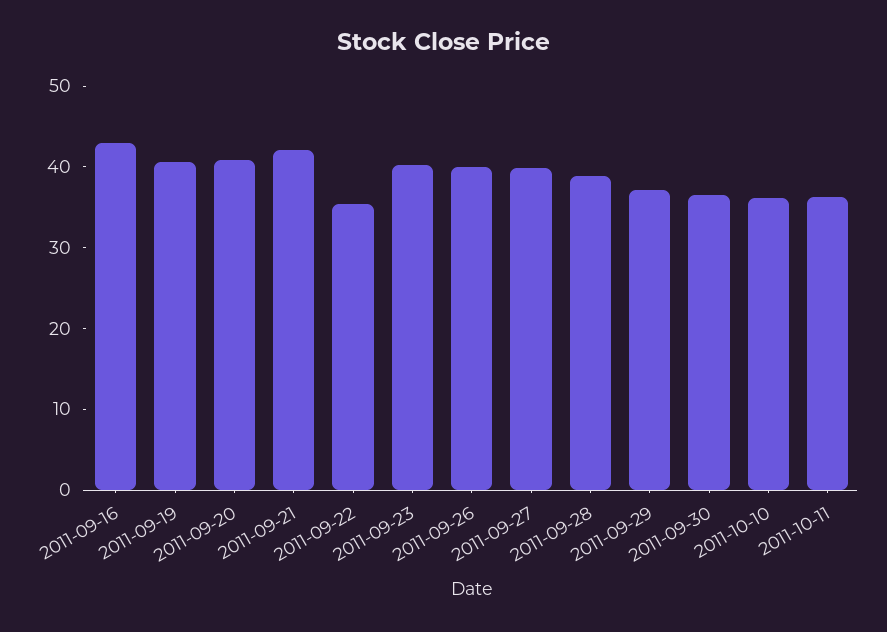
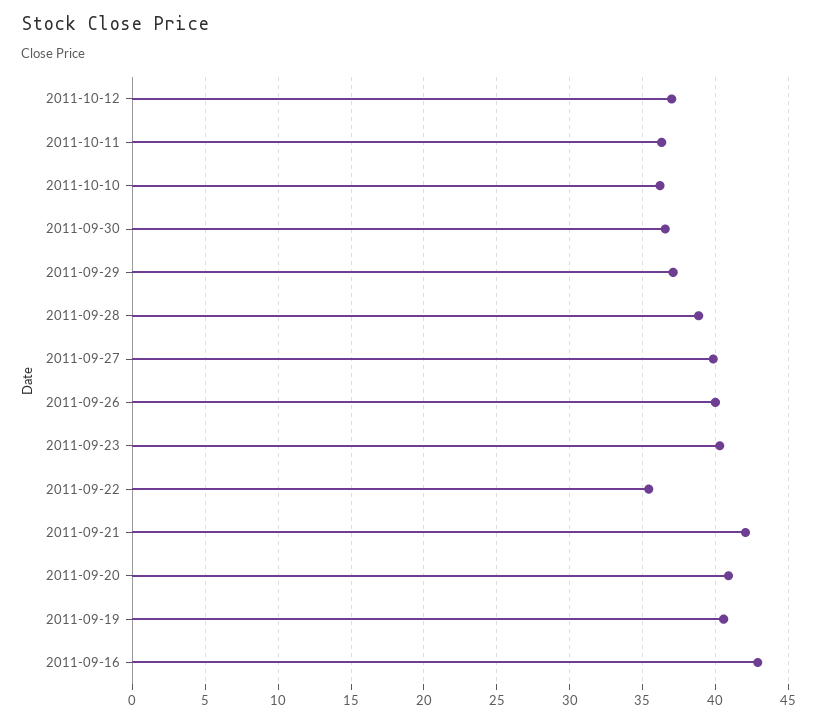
2011-10-12: none -> 37

